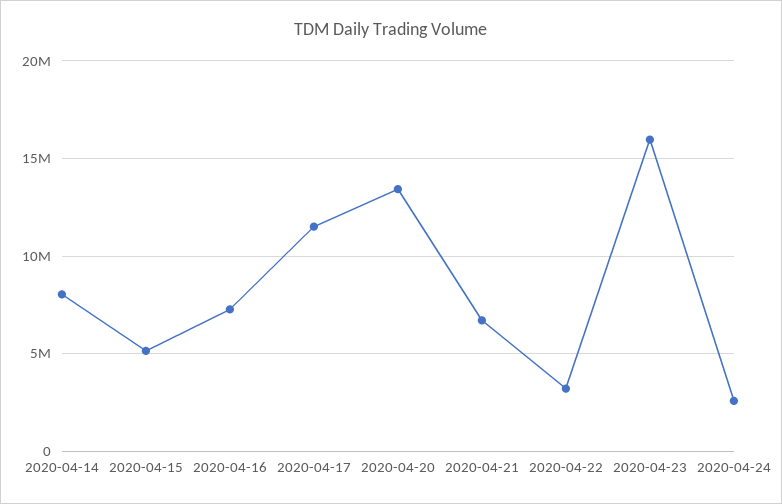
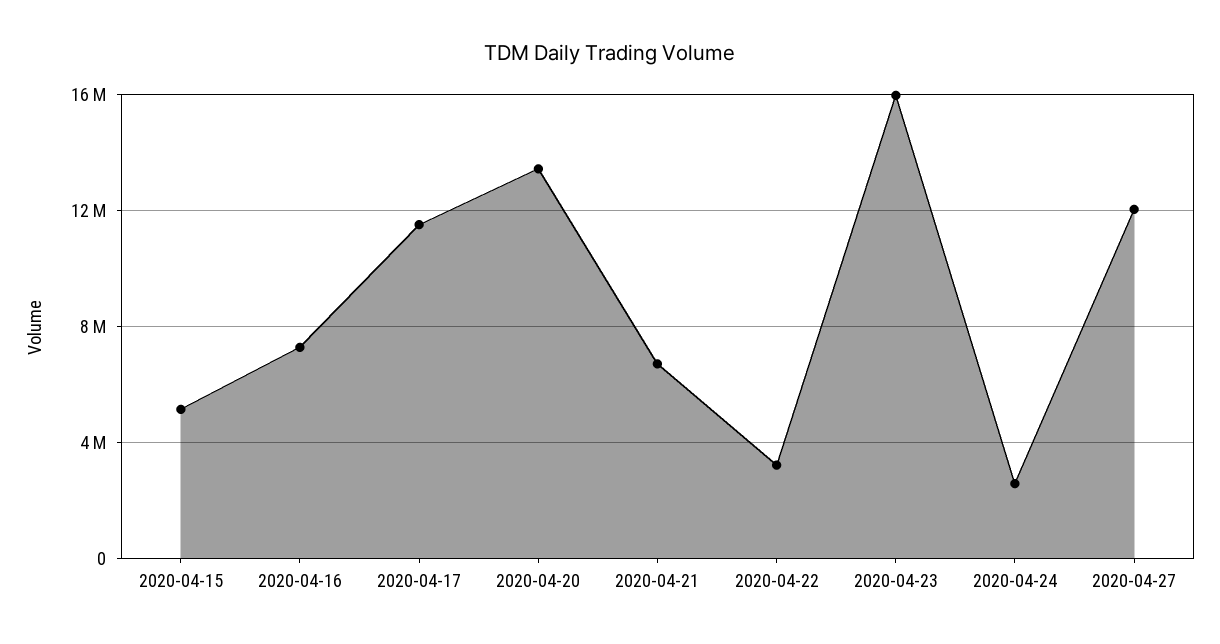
2020-04-14: 8000000 -> none
2020-04-27: none -> 12000000

